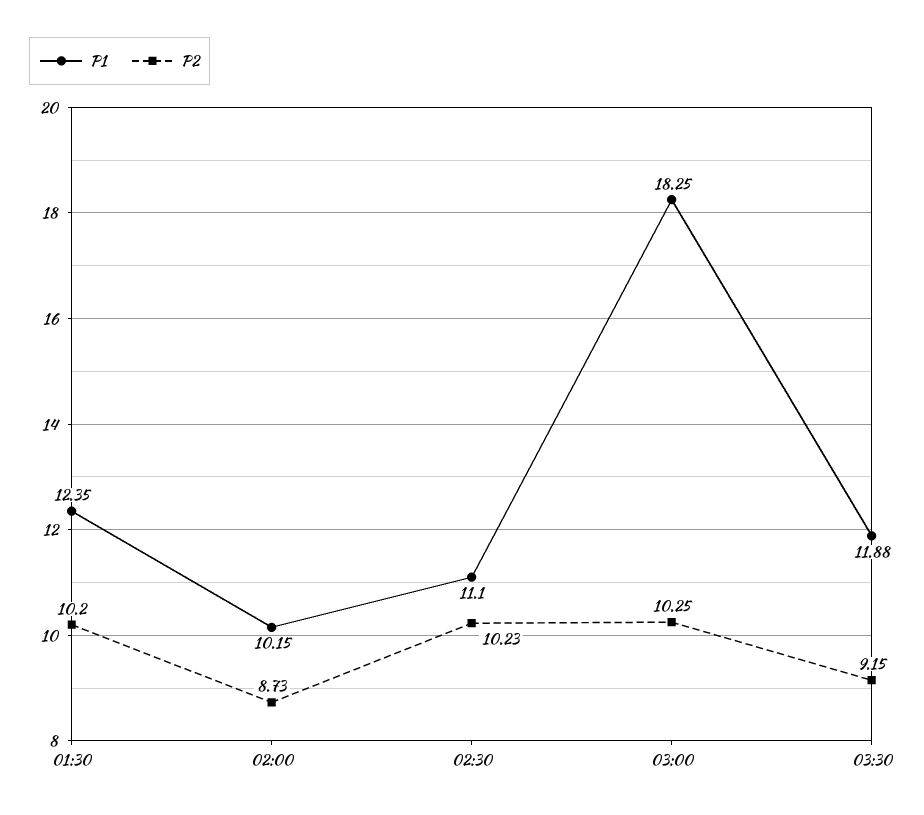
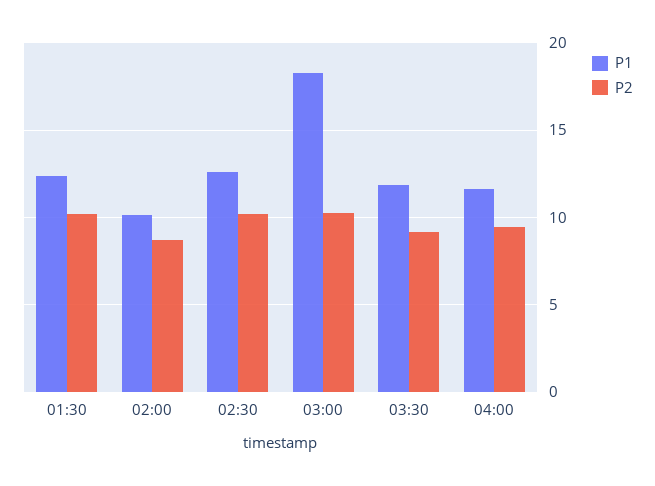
P1, 02:30: 11.1 -> 12.5
P1, 04:00: none -> 11.5
P2, 04:00: none -> 9.5

